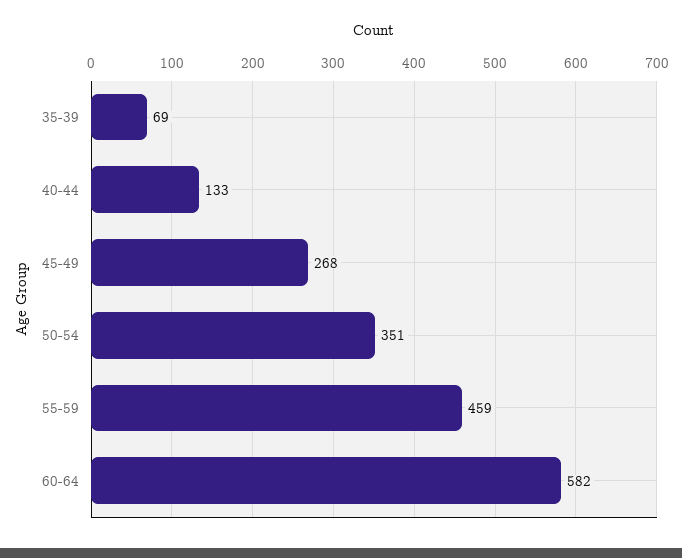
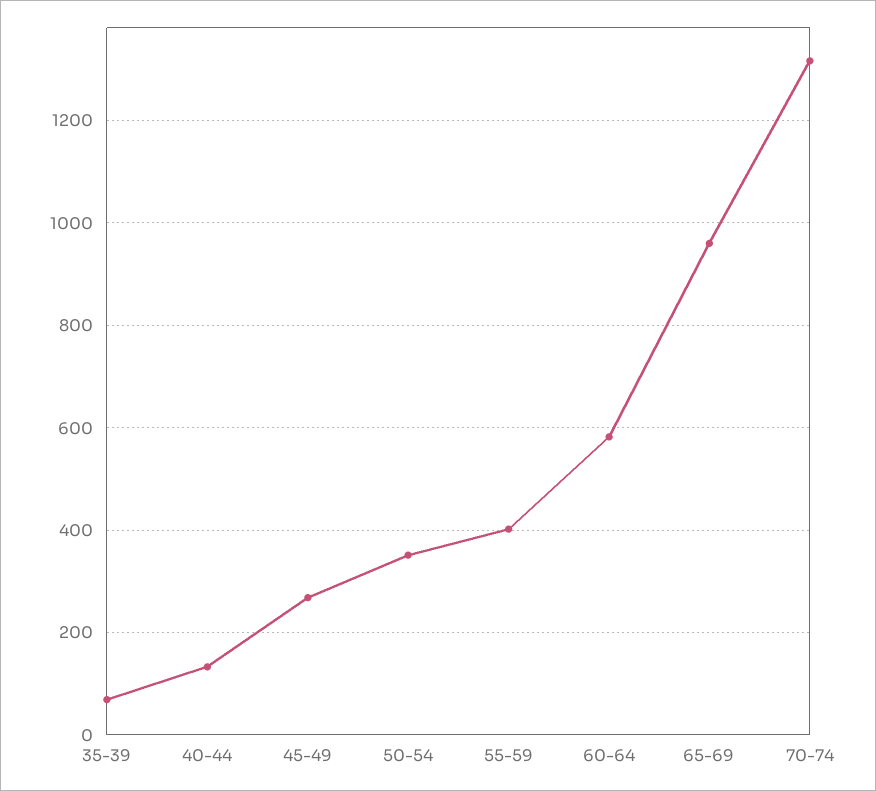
55-59: 459 -> 400
65-69: none -> 960
70-74: none -> 1320

